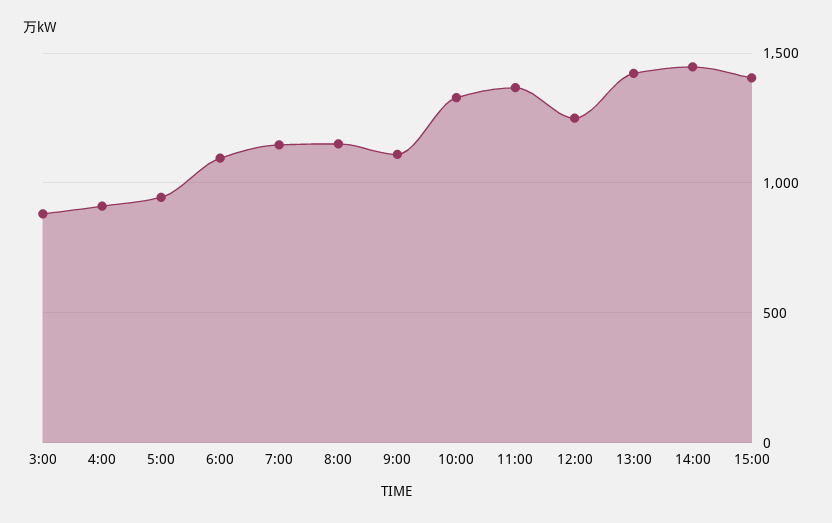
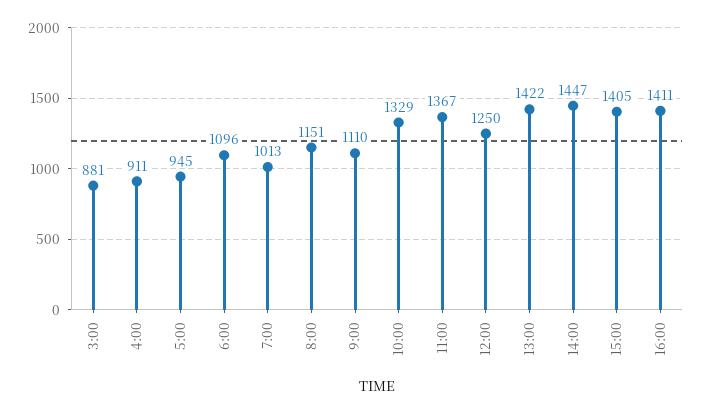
7:00: 1150 -> 1013
16:00: none -> 1411

